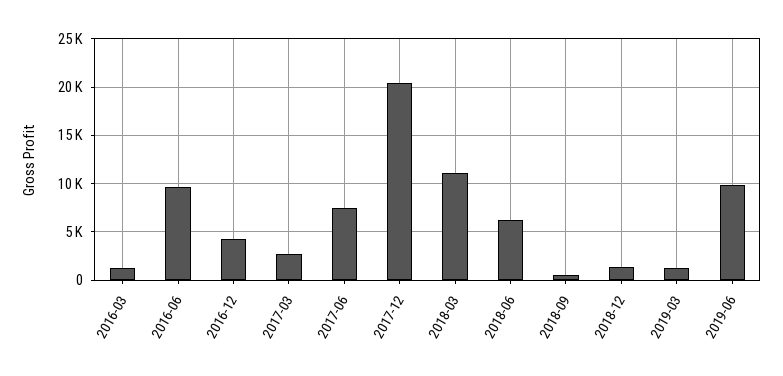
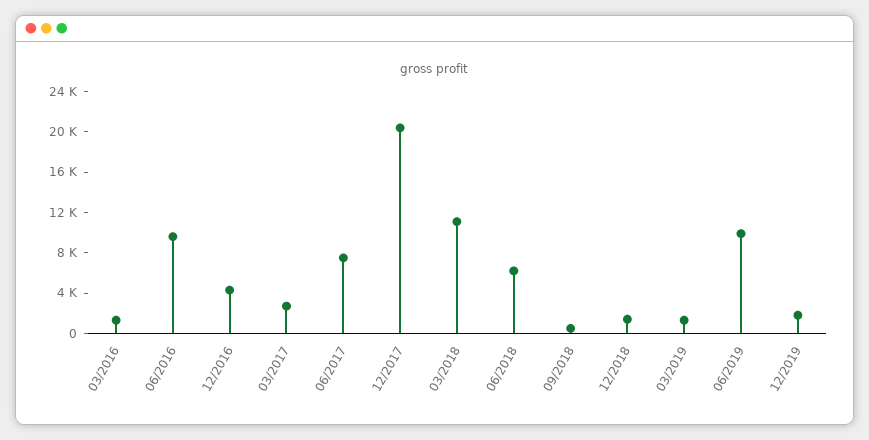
12/2019: none -> 2000

